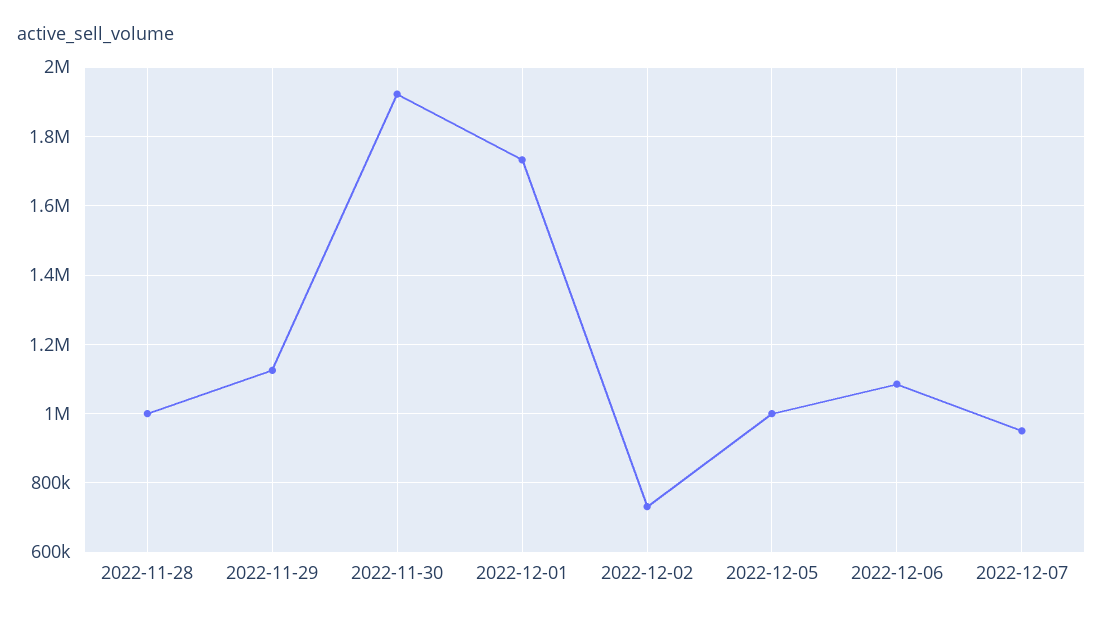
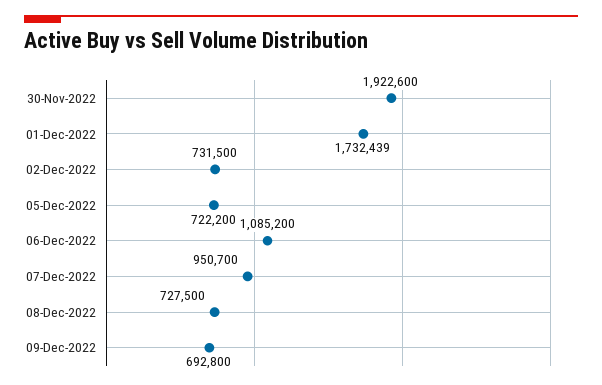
2022-11-28: 1000000 -> none
2022-11-29: 1120000 -> none
2022-12-05: 1000000 -> 722200
08-Dec-2022: none -> 727500
09-Dec-2022: none -> 692800

